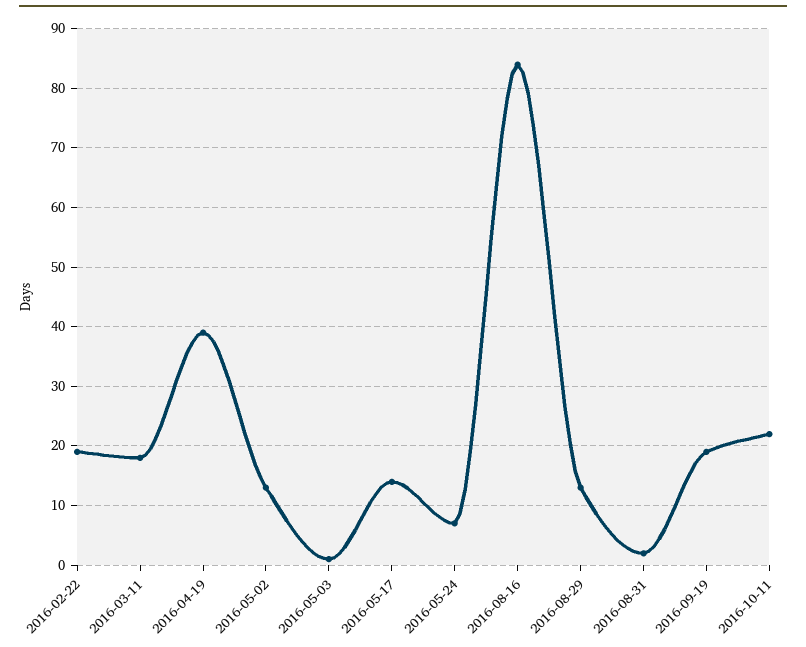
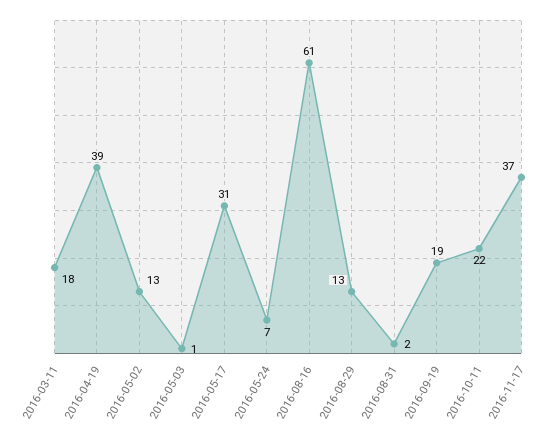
2016-02-22: 20 -> none
2016-05-17: 15 -> 31
2016-08-16: 85 -> 61
2016-11-17: none -> 37

